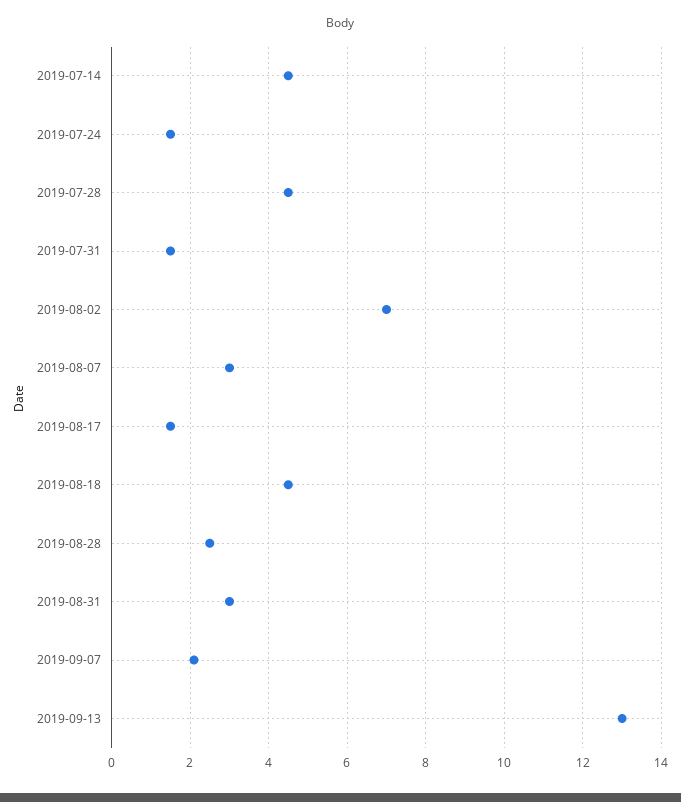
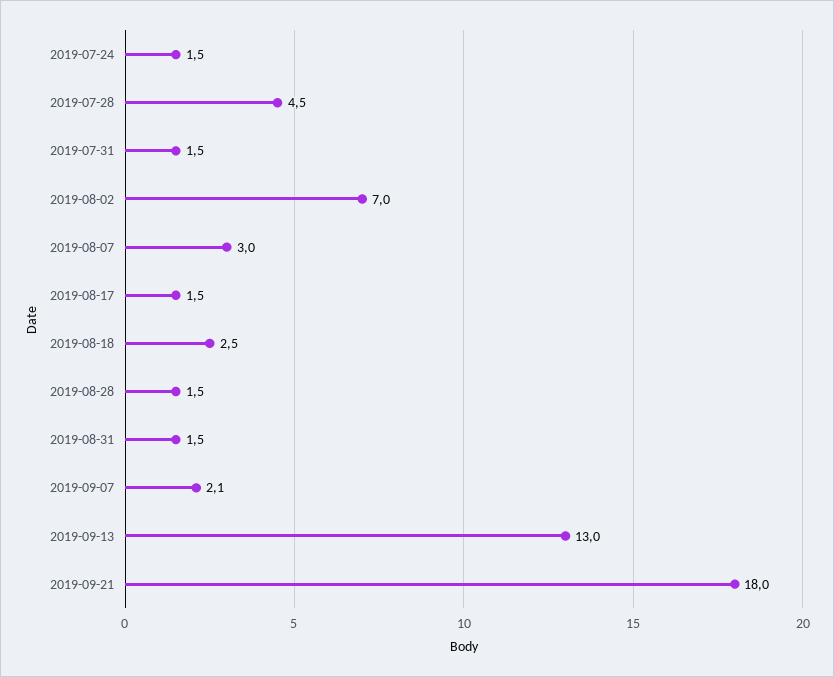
2019-07-14: 4.5 -> none
2019-08-18: 4.5 -> 2.5
2019-08-28: 2.5 -> 1.5
2019-08-31: 3 -> 1.5
2019-09-21: none -> 18

